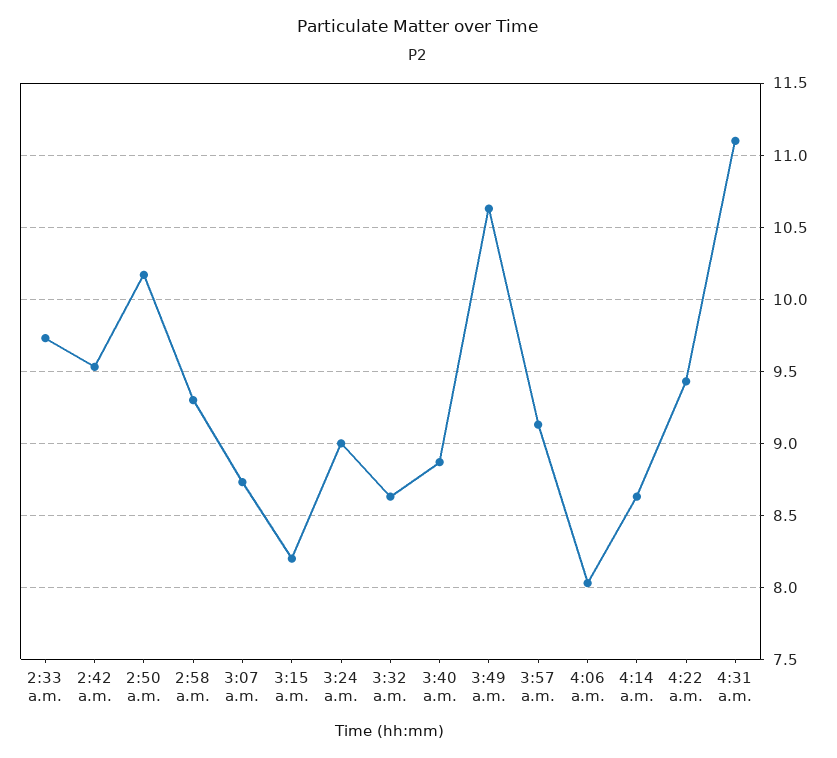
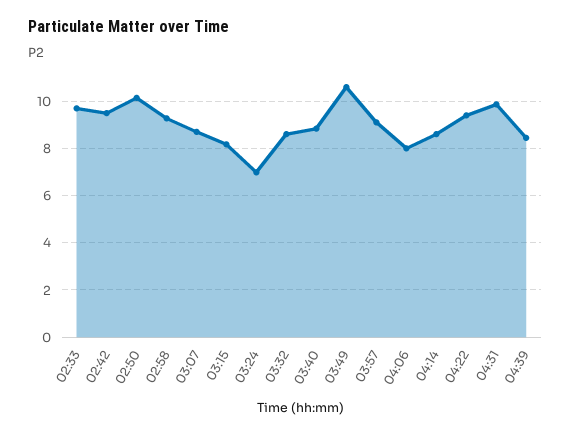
3:24 a.m.: 9 -> 7
4:31 a.m.: 11.1 -> 10
04:39: none -> 8.5

